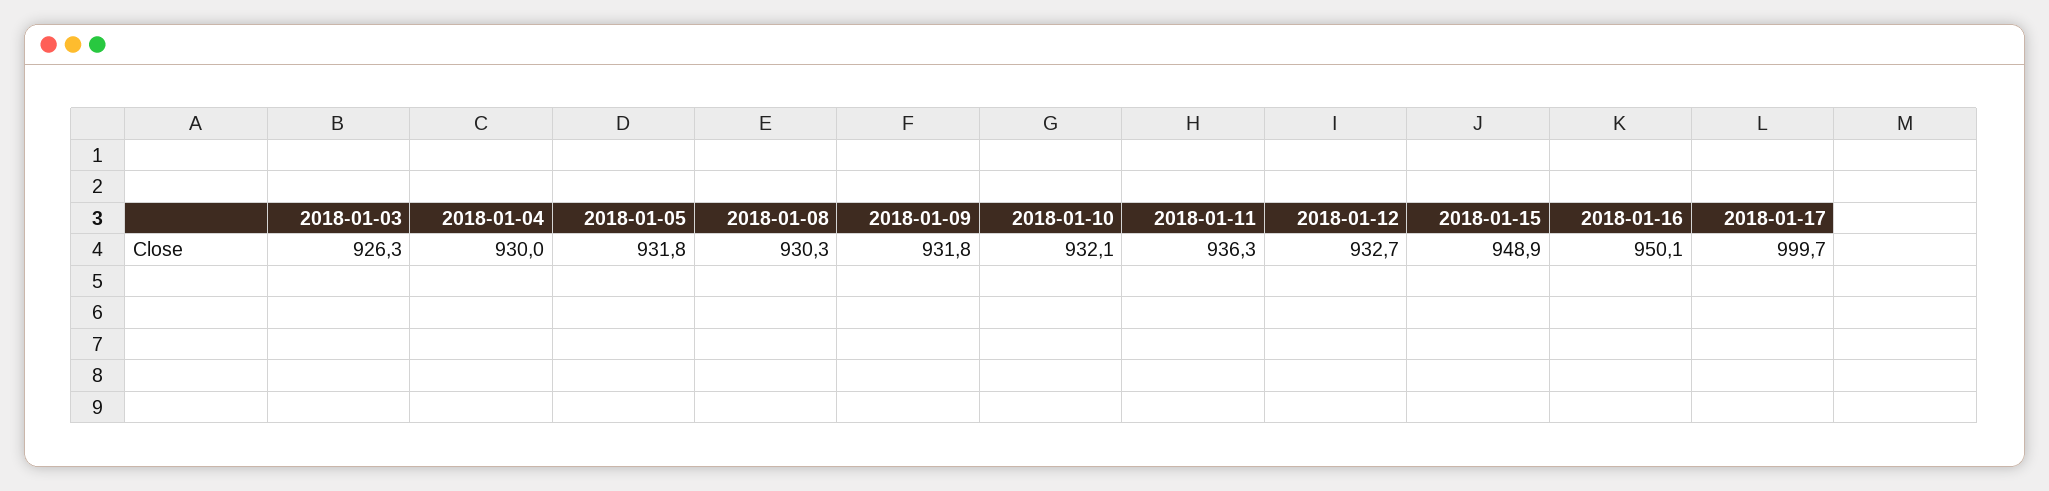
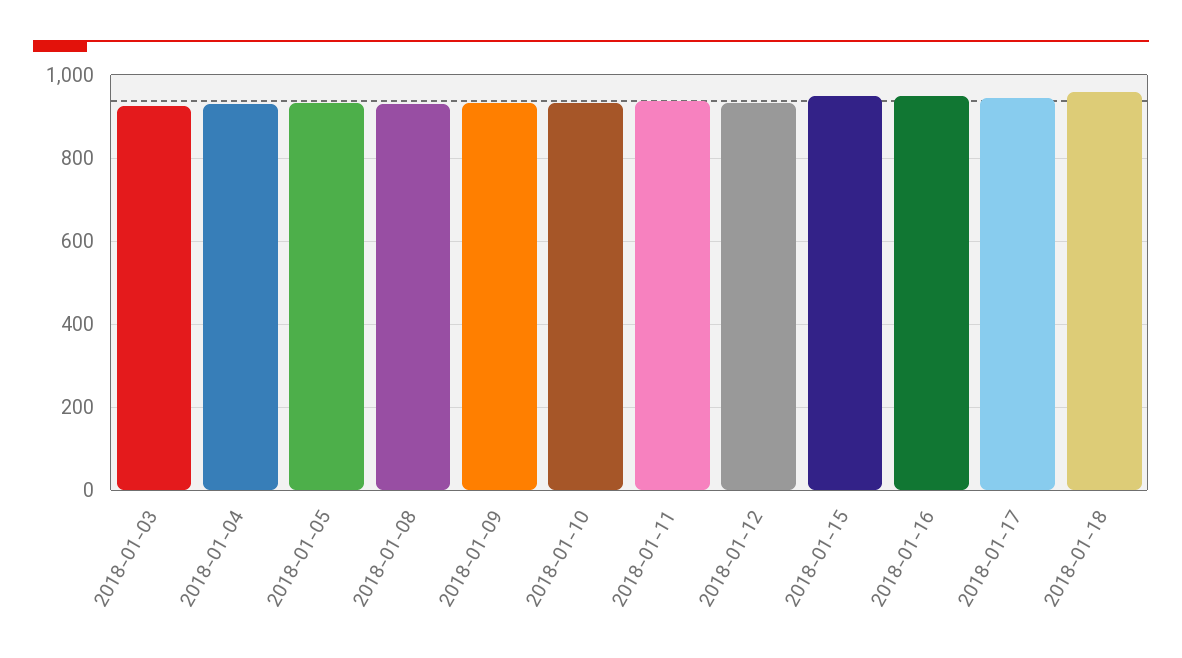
2018-01-17: 999.7 -> 940
2018-01-18: none -> 960

